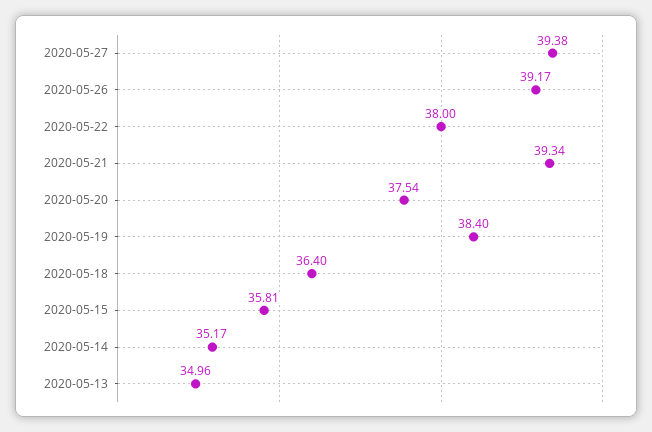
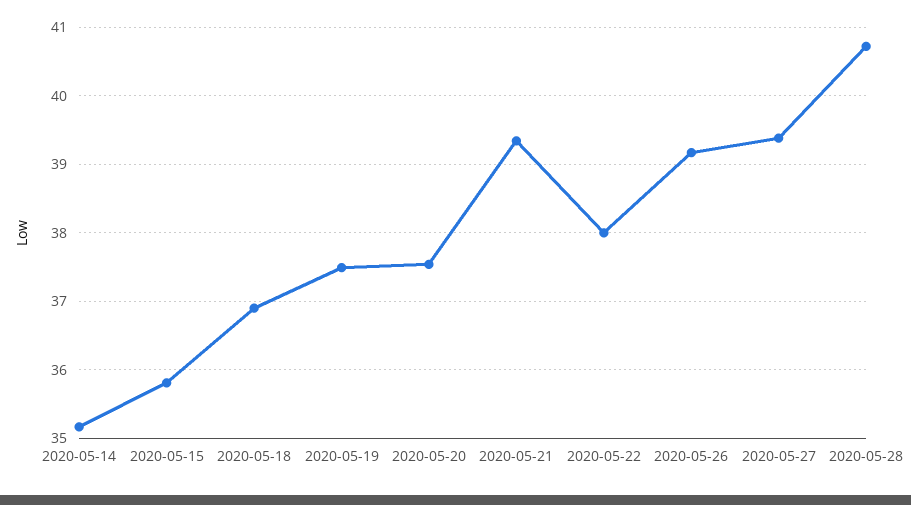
2020-05-19: 38.4 -> 37.5
2020-05-18: 36.4 -> 36.9
2020-05-13: 34.96 -> none
2020-05-28: none -> 40.7

